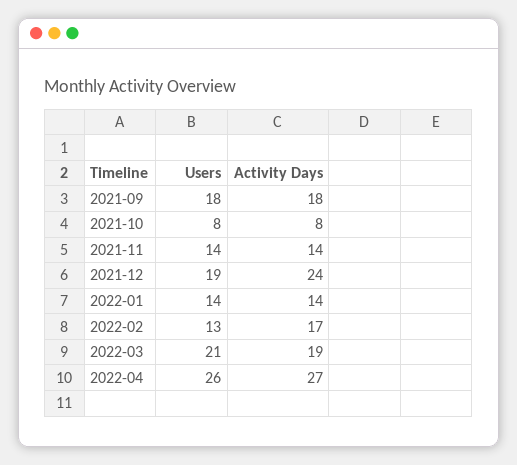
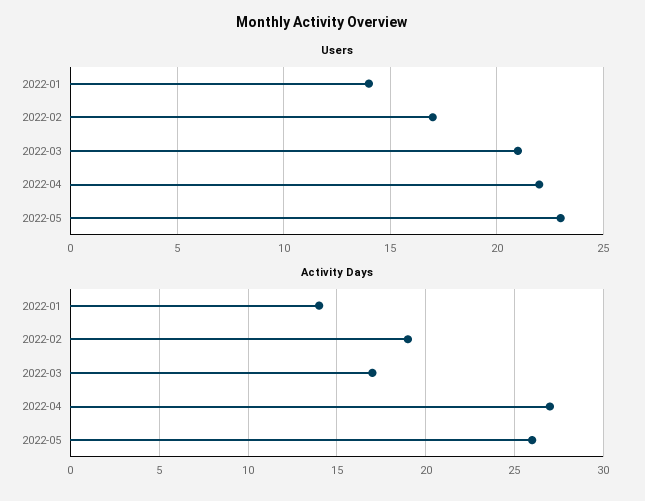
Users, 2021-09: 18 -> none
Activity Days, 2021-09: 18 -> none
Users, 2021-10: 8 -> none
Activity Days, 2021-10: 8 -> none
Users, 2021-11: 14 -> none
Activity Days, 2021-11: 14 -> none
Users, 2021-12: 19 -> none
Activity Days, 2021-12: 24 -> none
Users, 2022-02: 13 -> 17
Activity Days, 2022-02: 17 -> 19
Activity Days, 2022-03: 19 -> 17
Users, 2022-04: 26 -> 22
Users, 2022-05: none -> 23
Activity Days, 2022-05: none -> 26

